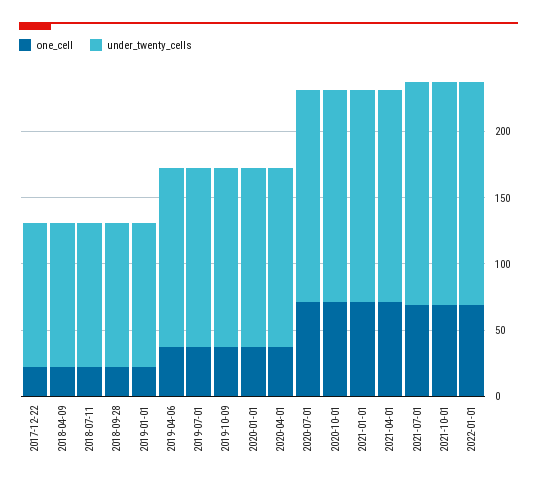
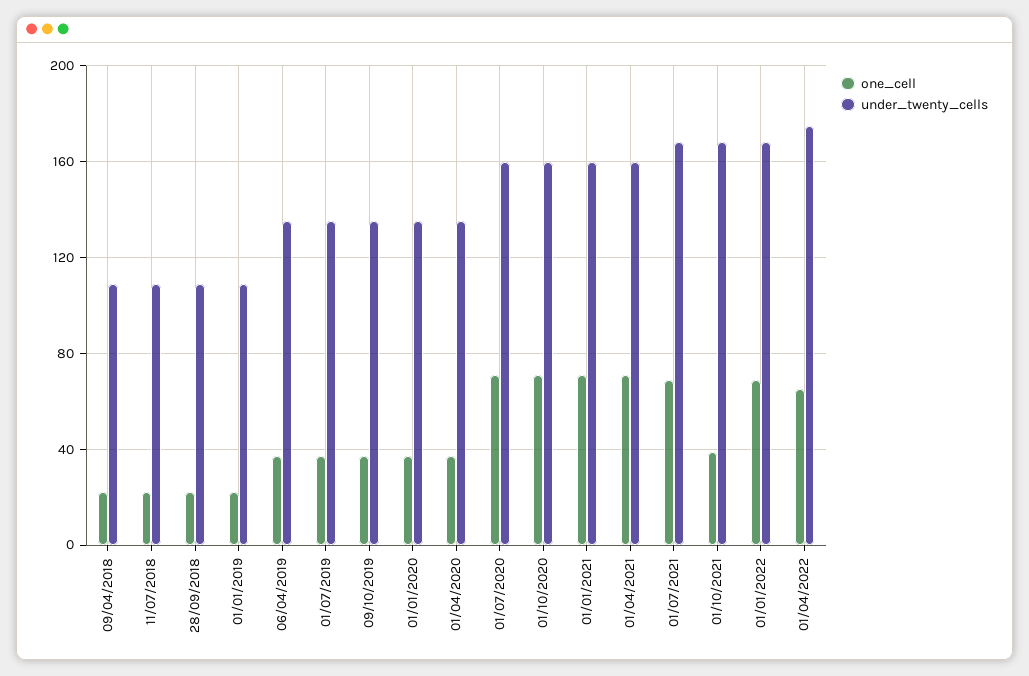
one_cell, 2017-12-22: 20 -> none
under_twenty_cells, 2017-12-22: 110 -> none
one_cell, 2021-10-01: 70 -> 40
one_cell, 01/04/2022: none -> 65
under_twenty_cells, 01/04/2022: none -> 175

